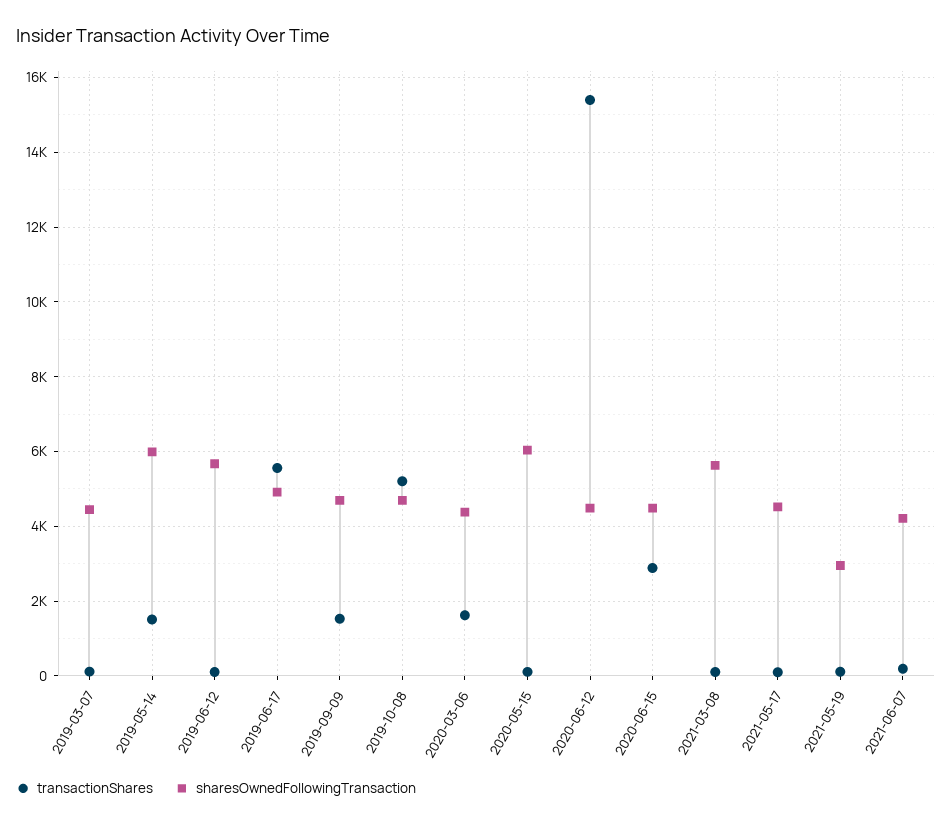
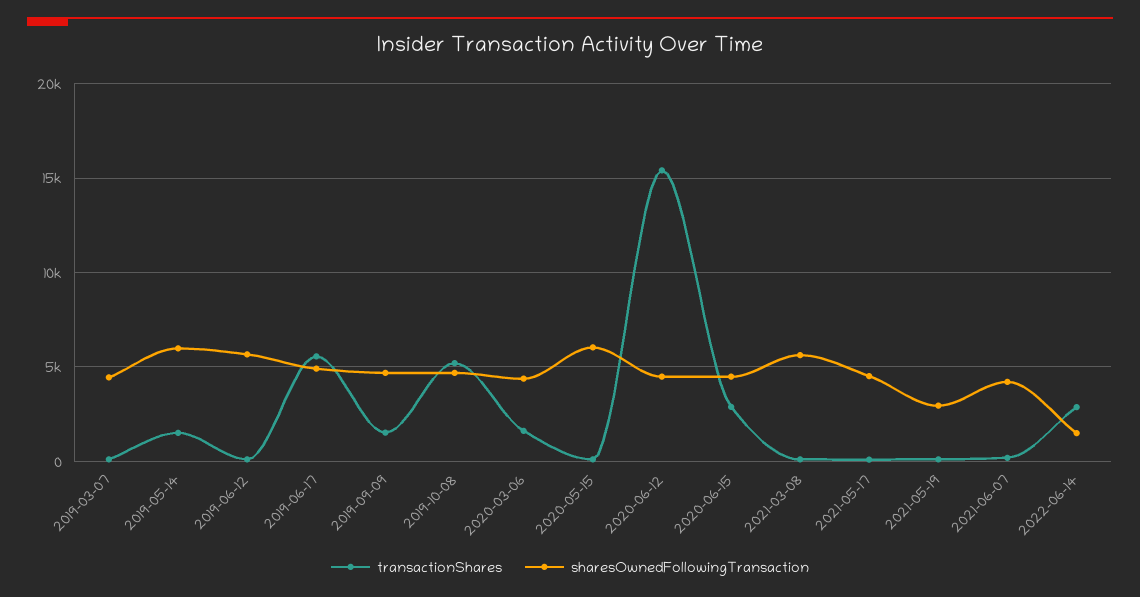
transactionShares, 2022-06-14: none -> 3000
sharesOwnedFollowingTransaction, 2022-06-14: none -> 1500

